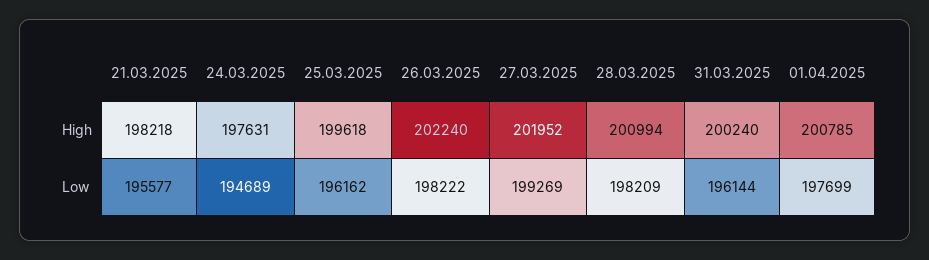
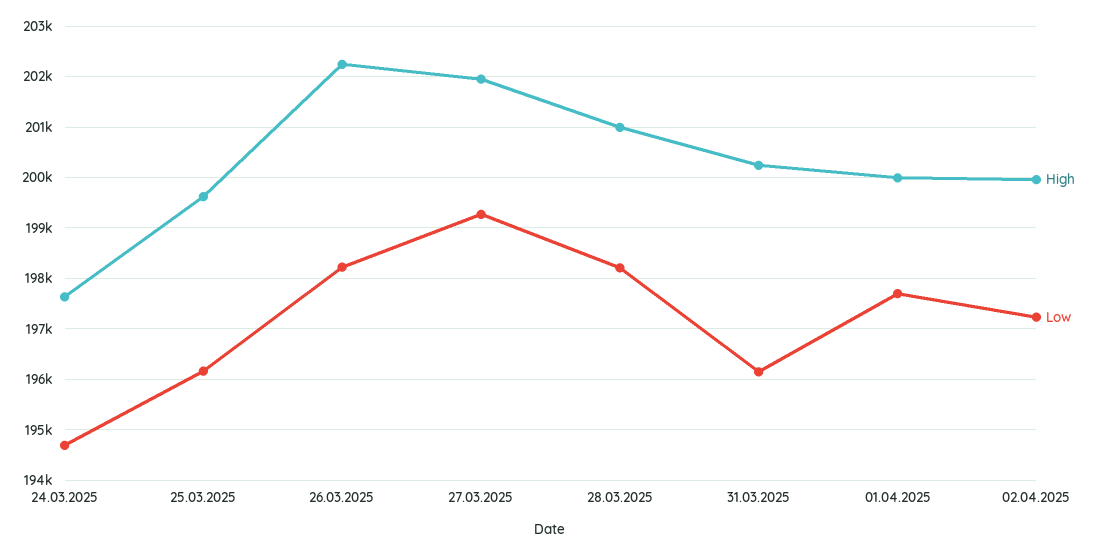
High, 21.03.2025: 198218 -> none
High, 01.04.2025: 200785 -> 200000
Low, 21.03.2025: 195577 -> none
High, 02.04.2025: none -> 200000
Low, 02.04.2025: none -> 197200

